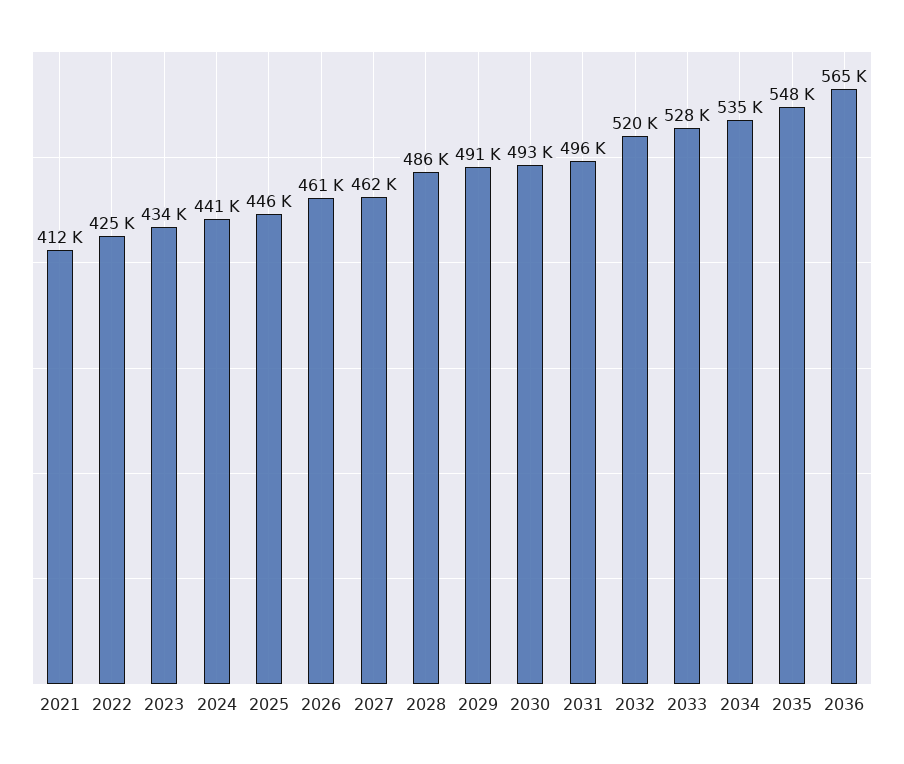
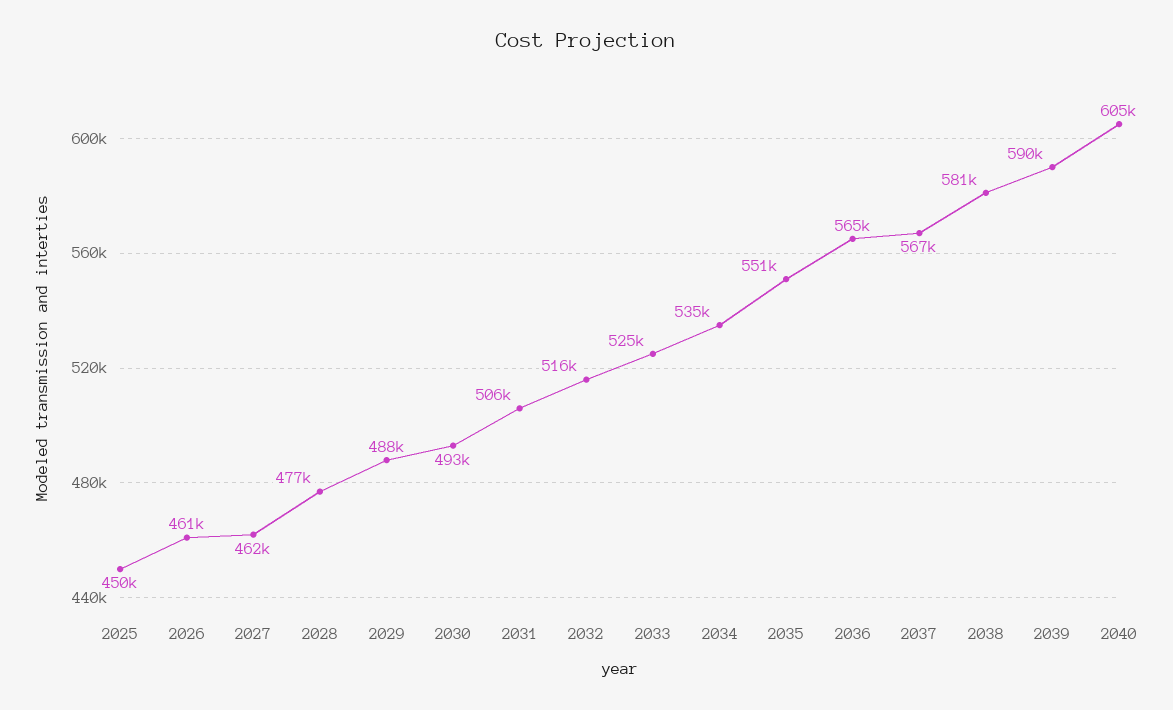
2021: 412000 -> none
2022: 425000 -> none
2023: 434000 -> none
2024: 441000 -> none
2025: 446000 -> 450000
2028: 486000 -> 477000
2029: 491000 -> 488000
2031: 496000 -> 506000
2032: 520000 -> 516000
2033: 528000 -> 525000
2035: 548000 -> 551000
2037: none -> 567000
2038: none -> 581000
2039: none -> 590000
2040: none -> 605000

